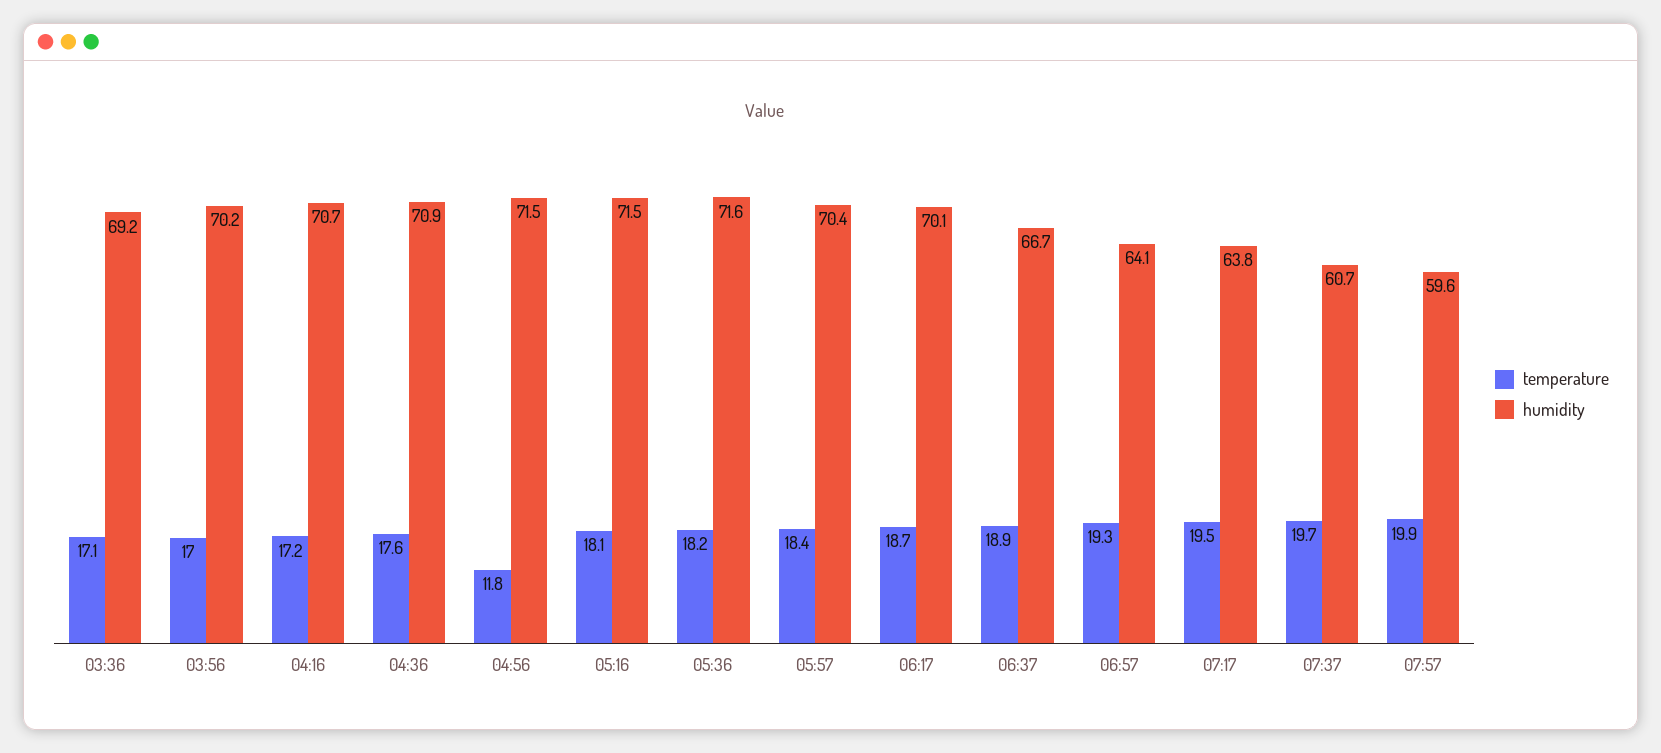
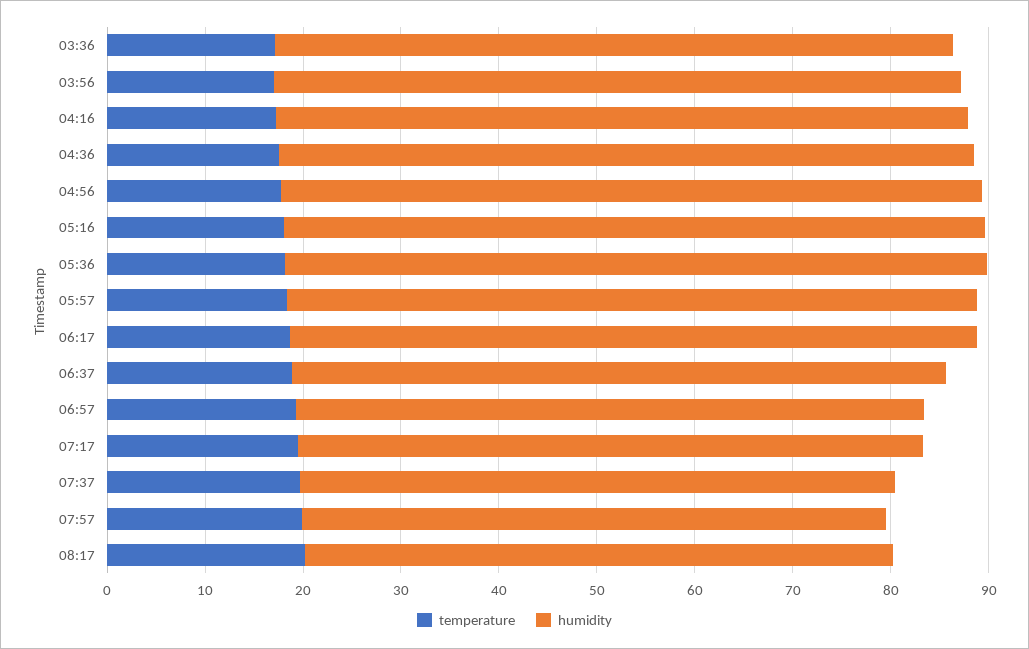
temperature, 04:56: 11.8 -> 18
temperature, 08:17: none -> 20
humidity, 08:17: none -> 60

